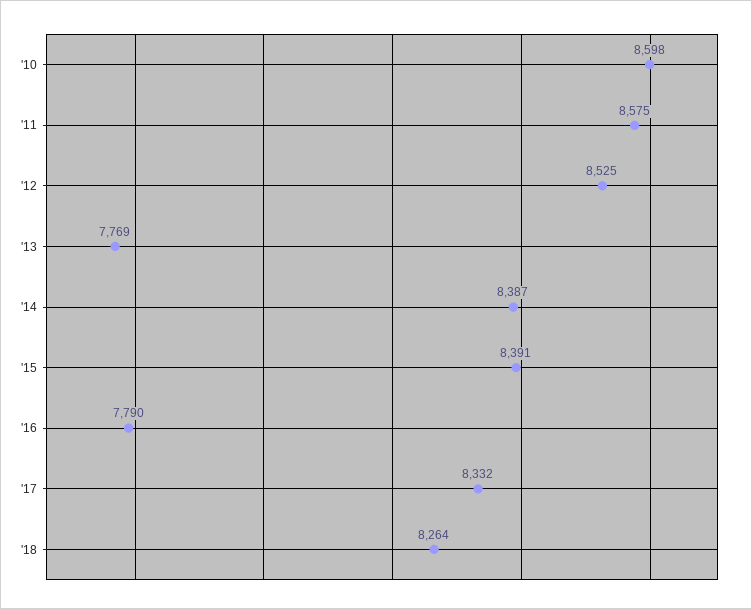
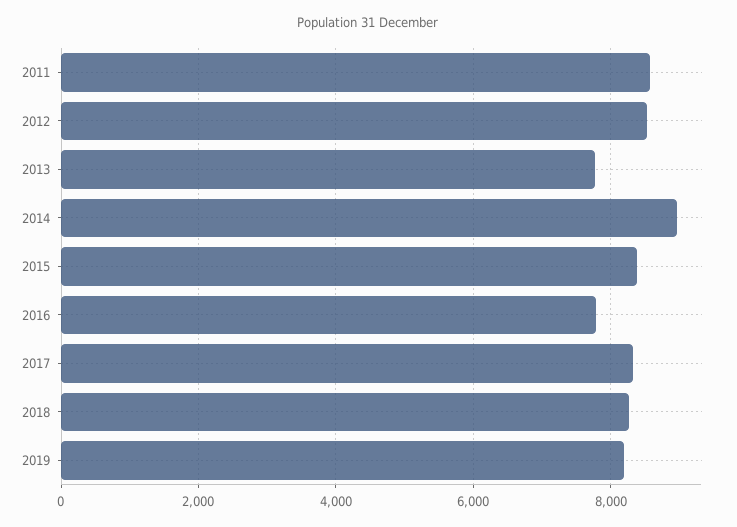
'10: 8598 -> none
'14: 8387 -> 9000
2019: none -> 8200

